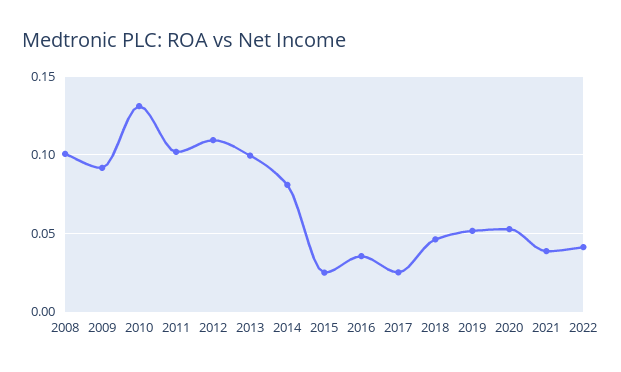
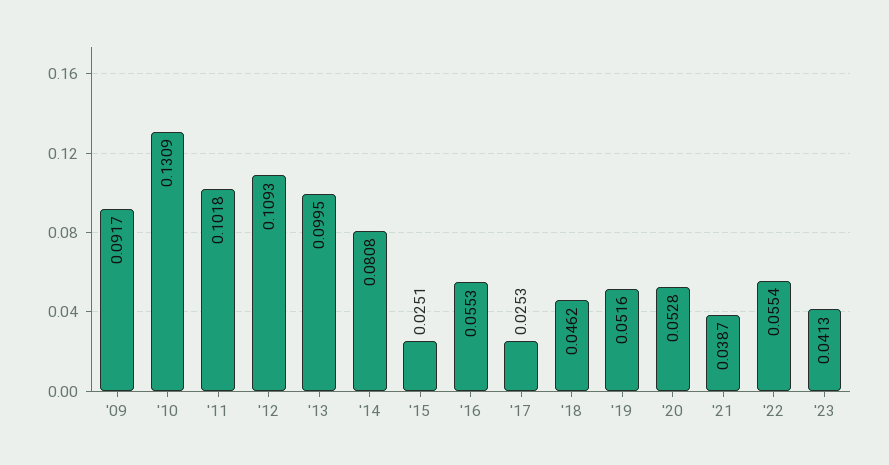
2008: 0.1 -> none
2016: 0.035 -> 0.0553
2022: 0.04 -> 0.0554
'23: none -> 0.0413

